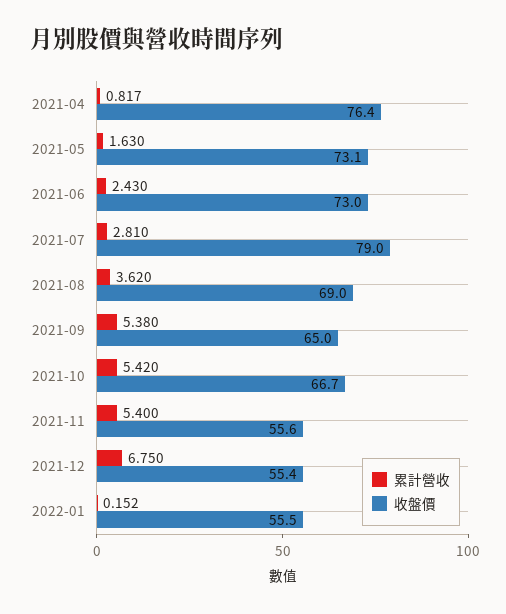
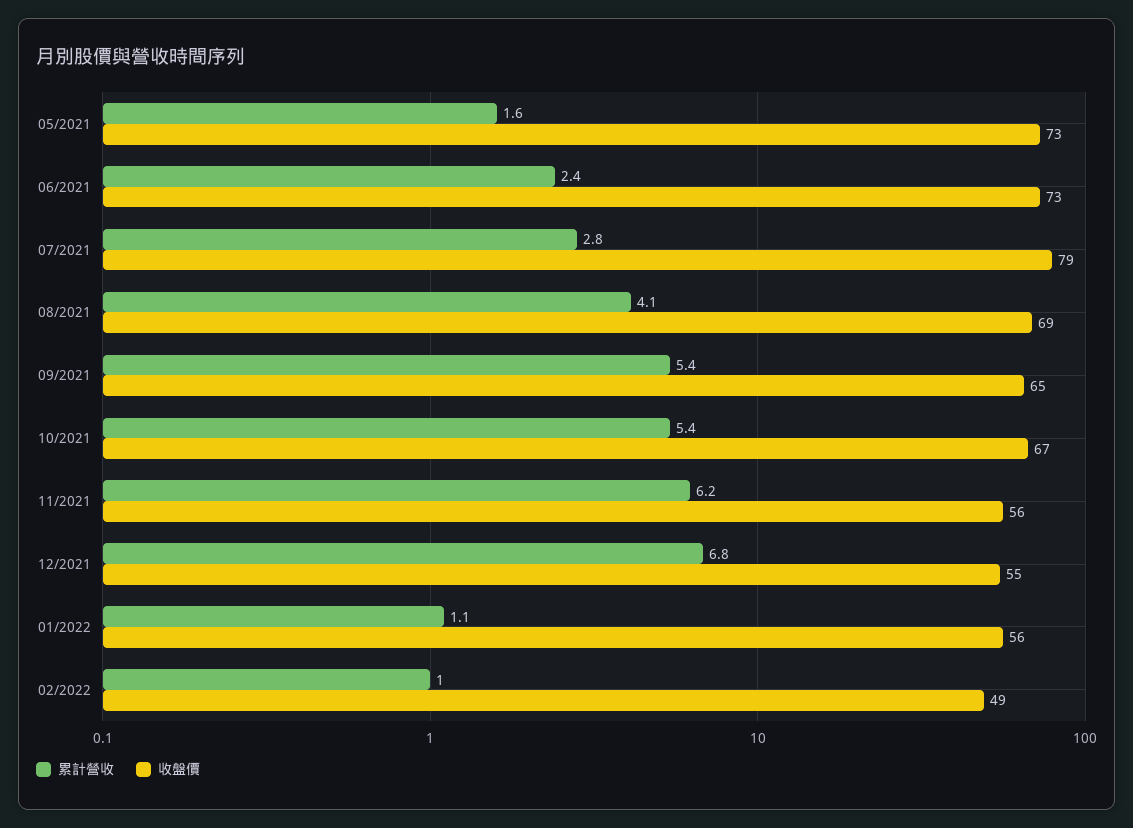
累計營收, 2021-04: 0.817 -> none
收盤價, 2021-04: 76.4 -> none
累計營收, 2021-08: 3.62 -> 4.1
累計營收, 2021-11: 5.4 -> 6.2
累計營收, 2022-01: 0.152 -> 1.1
累計營收, 02/2022: none -> 1
收盤價, 02/2022: none -> 49

